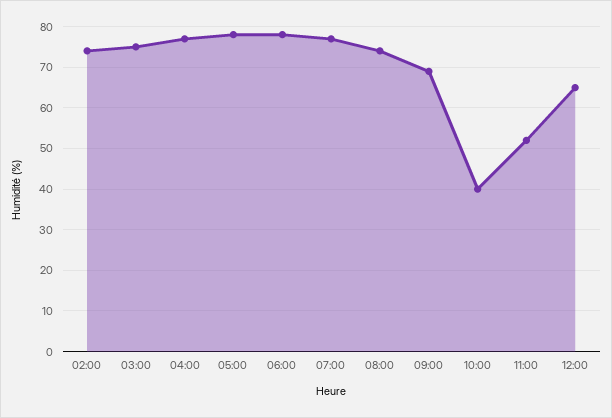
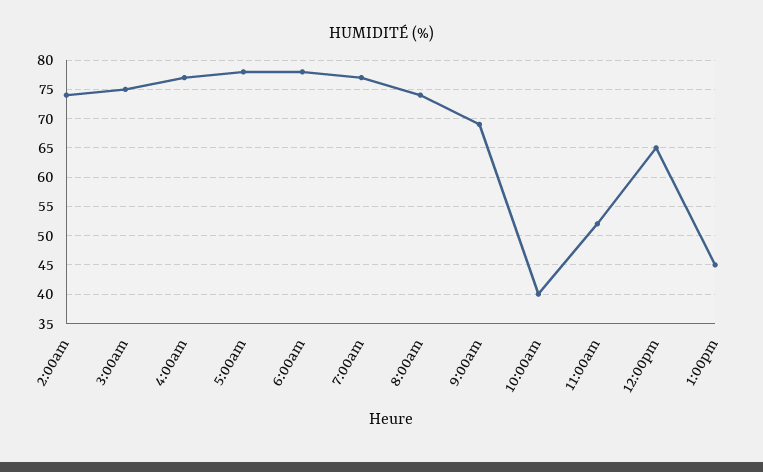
1:00pm: none -> 45

